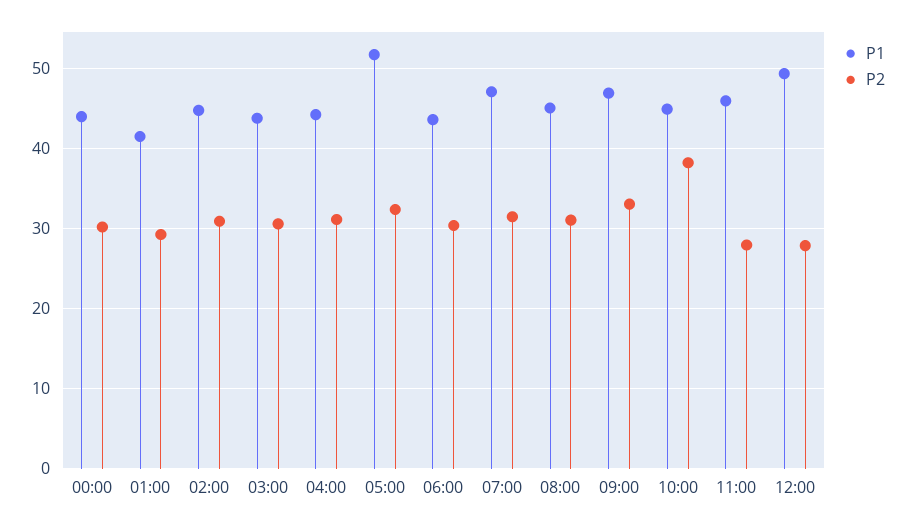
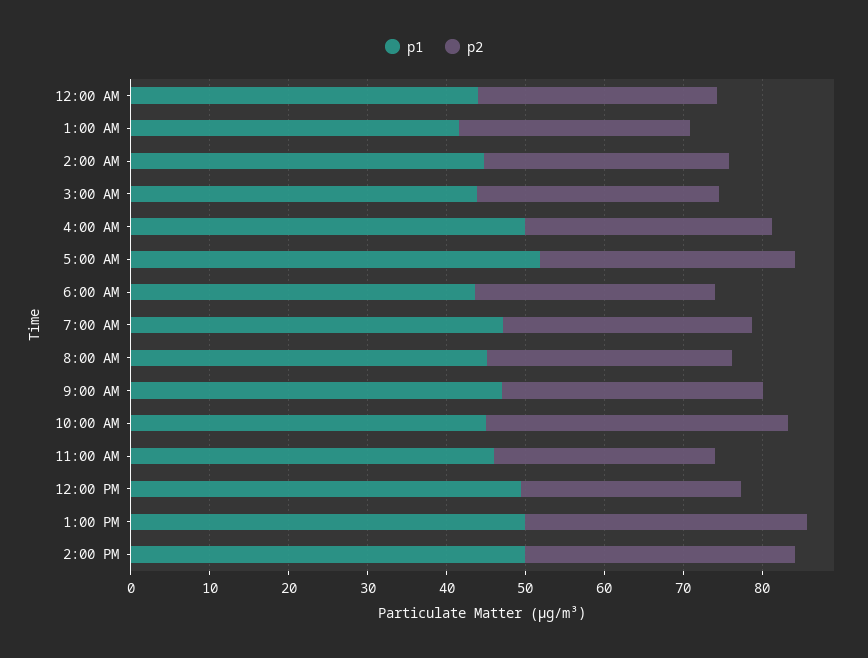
P1, 04:00: 44 -> 50
P1, 1:00 PM: none -> 50
P2, 1:00 PM: none -> 36
P1, 2:00 PM: none -> 50
P2, 2:00 PM: none -> 34

